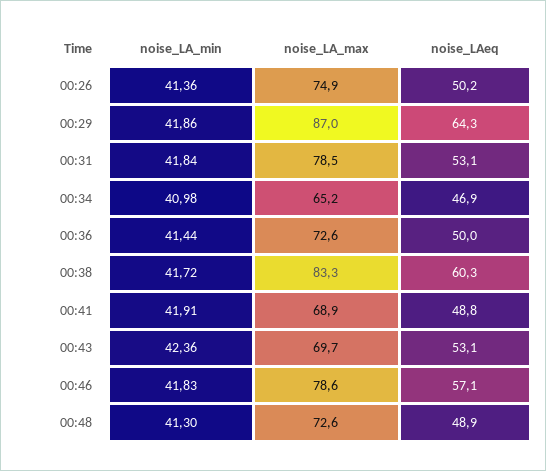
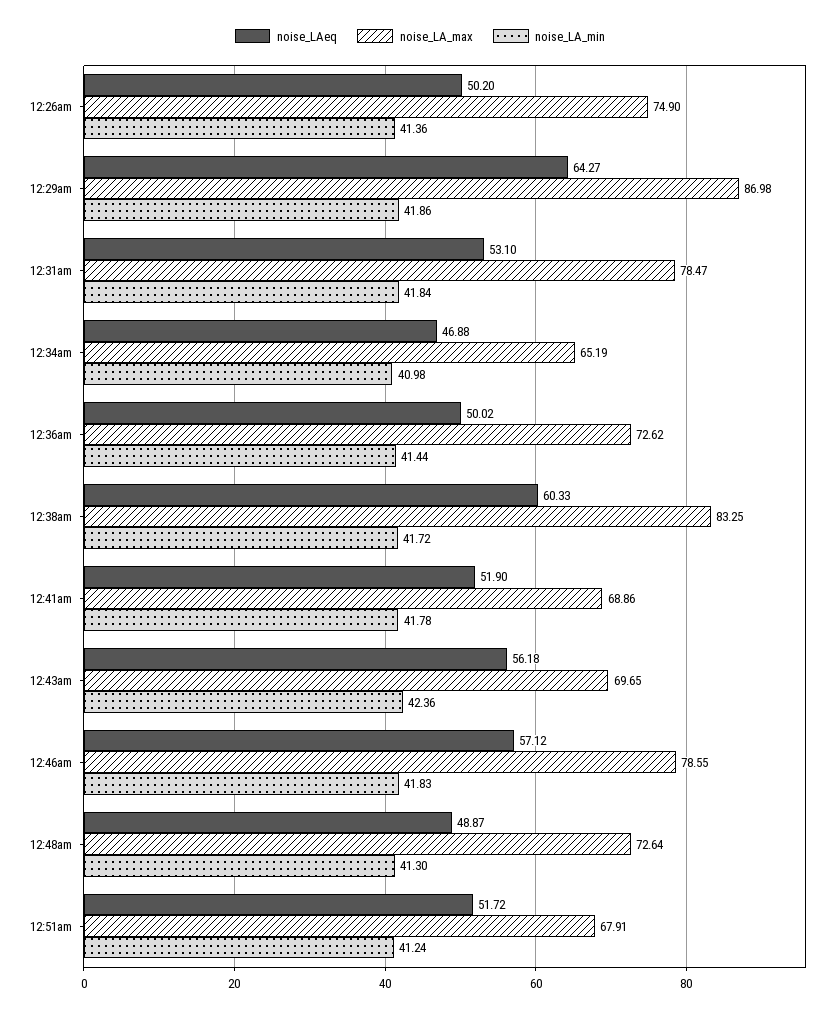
noise_LA_min, 00:41: 41.91 -> 41.78
noise_LAeq, 00:41: 48.8 -> 51.9
noise_LAeq, 00:43: 53.1 -> 56.18
noise_LAeq, 12:51am: none -> 51.72
noise_LA_max, 12:51am: none -> 67.91
noise_LA_min, 12:51am: none -> 41.24

